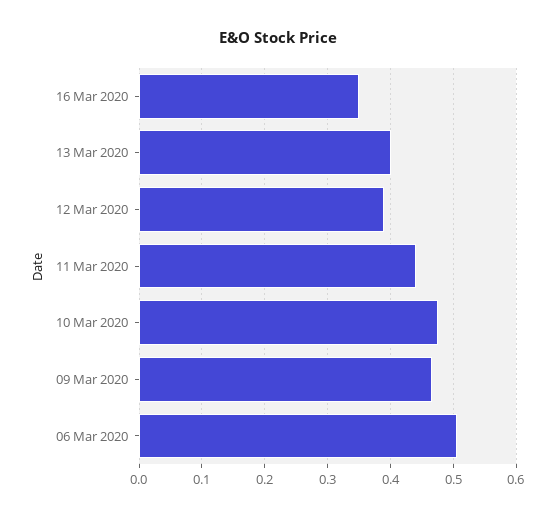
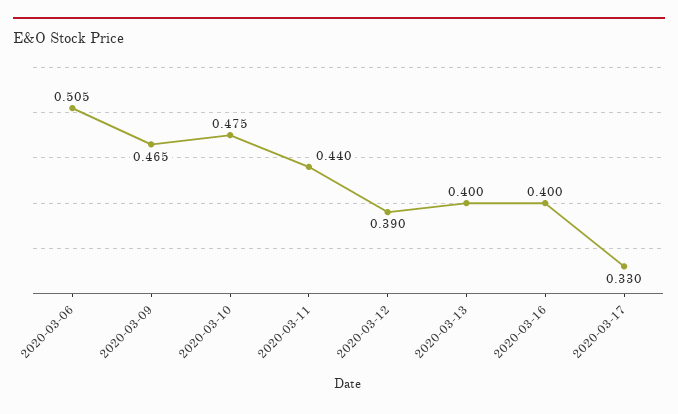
16 Mar 2020: 0.35 -> 0.4
2020-03-17: none -> 0.33

